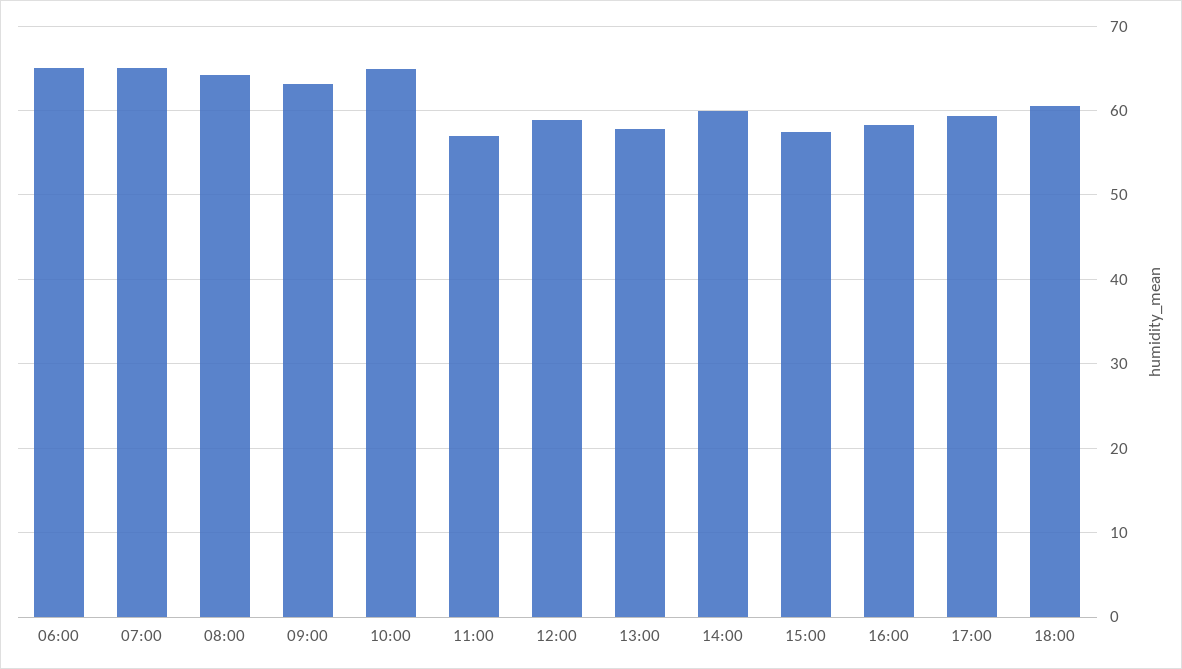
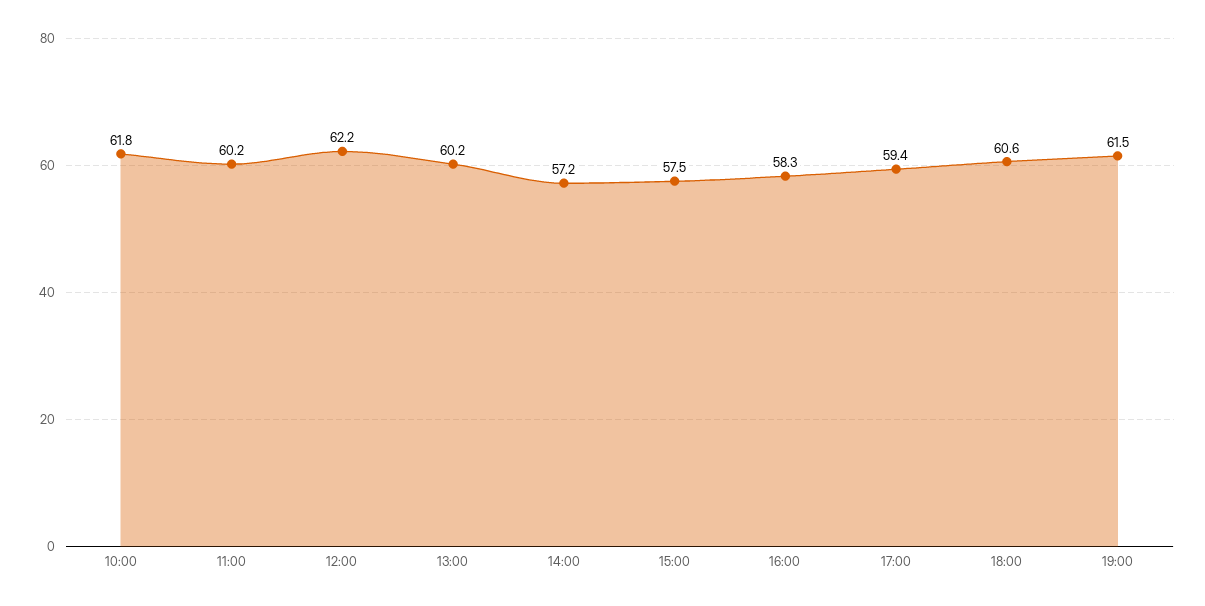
06:00: 65 -> none
07:00: 65 -> none
08:00: 64 -> none
09:00: 63 -> none
10:00: 65 -> 61.8
11:00: 57 -> 60.2
12:00: 59 -> 62.2
13:00: 58 -> 60.2
14:00: 60 -> 57.2
19:00: none -> 61.5

